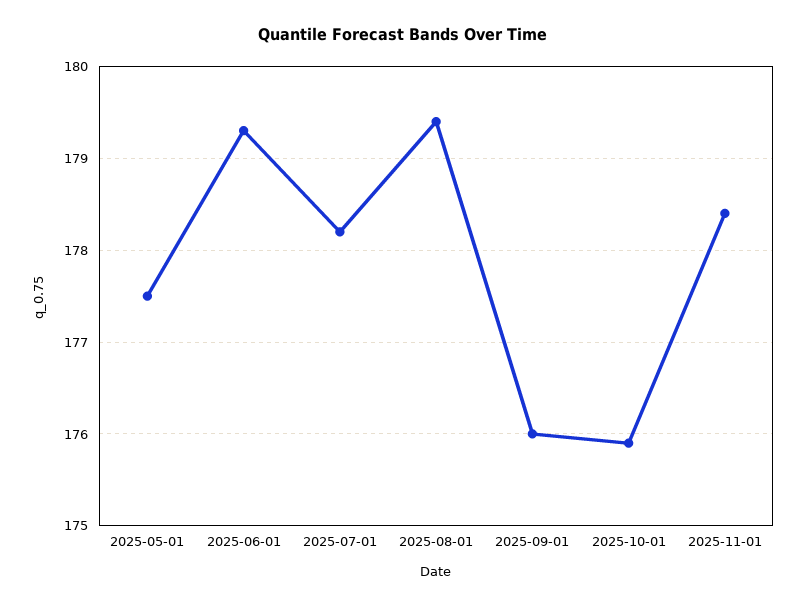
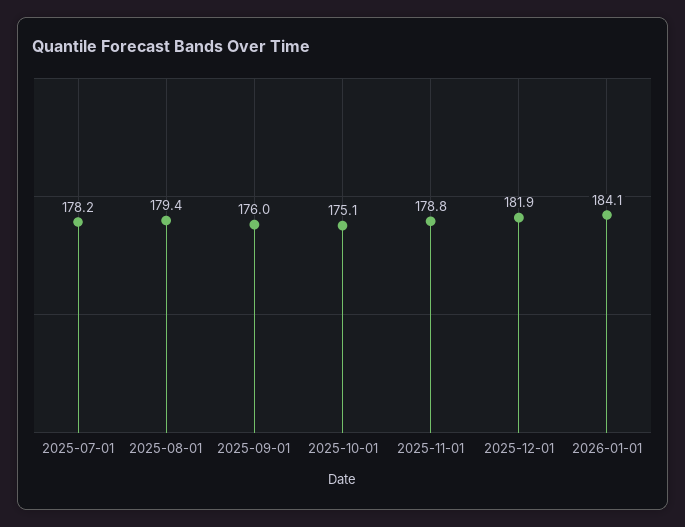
2025-05-01: 177.5 -> none
2025-06-01: 179.3 -> none
2025-10-01: 175.9 -> 175.1
2025-11-01: 178.4 -> 178.8
2025-12-01: none -> 181.9
2026-01-01: none -> 184.1

